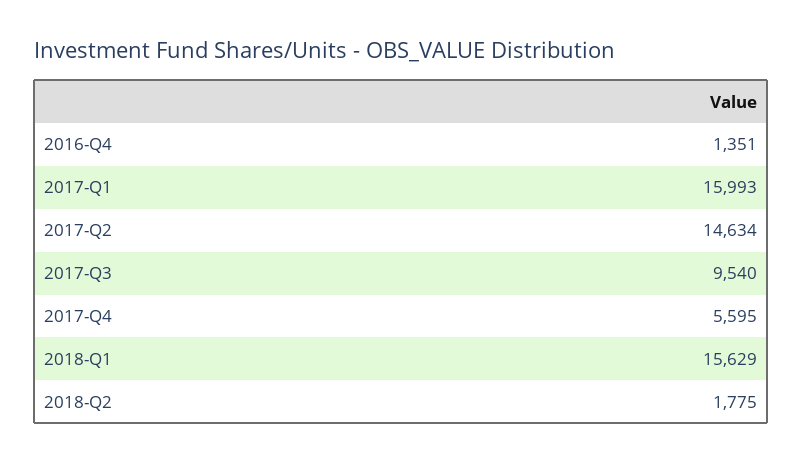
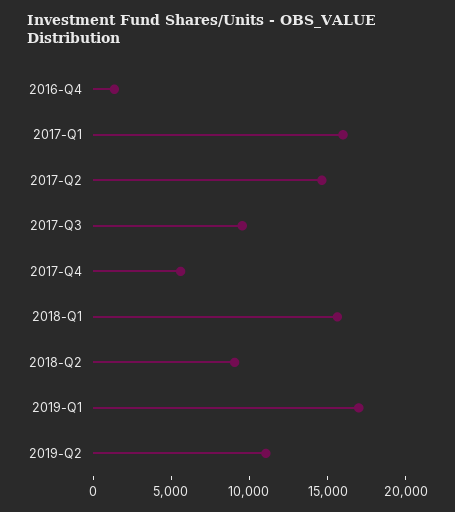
2018-Q2: 1775 -> 9000
2019-Q1: none -> 17000
2019-Q2: none -> 11000

